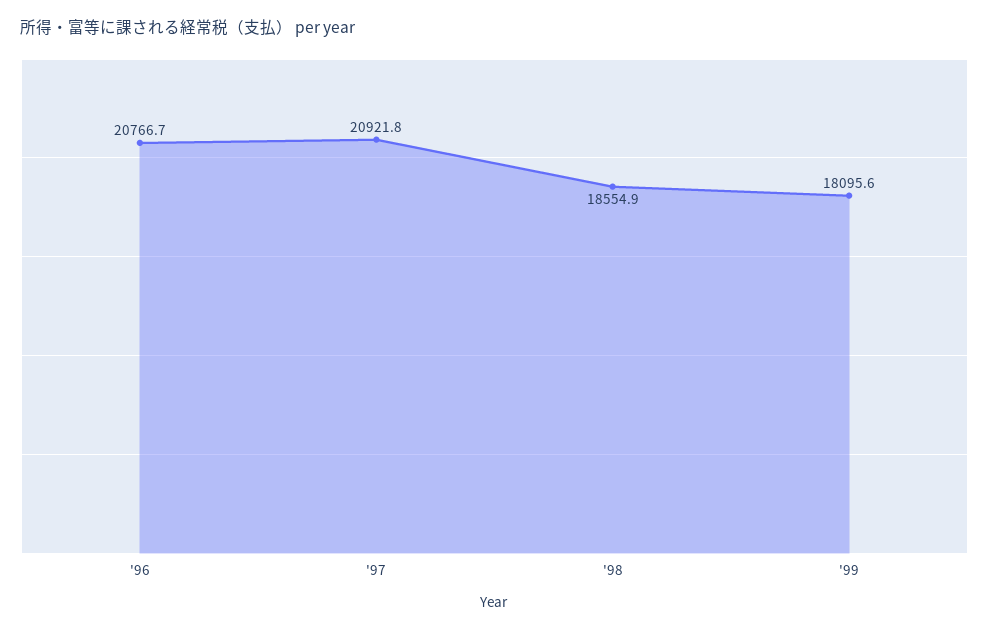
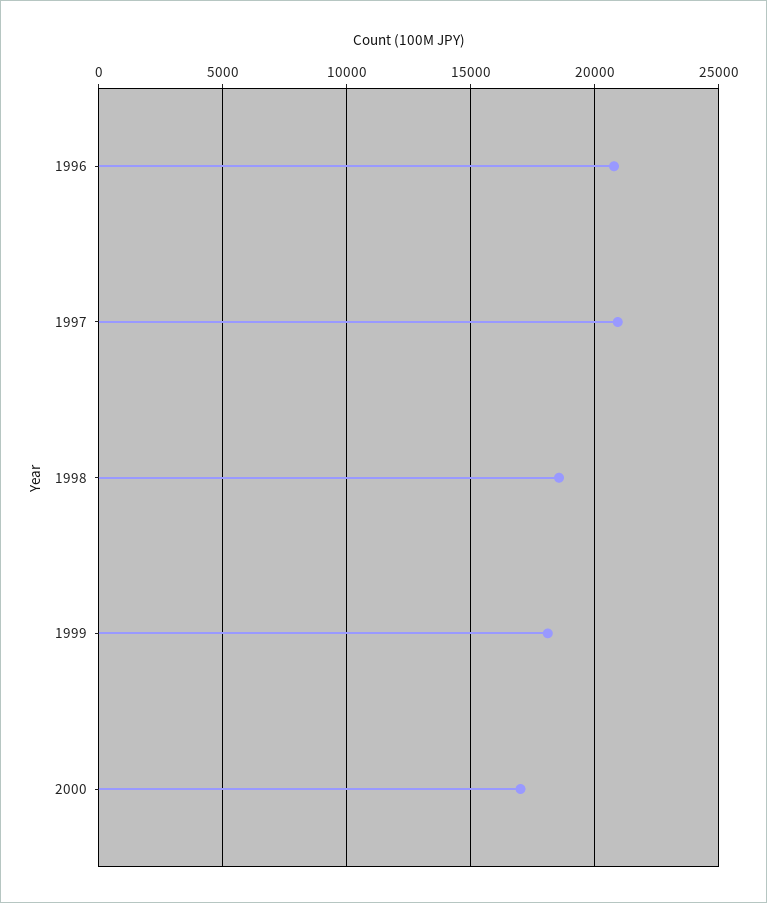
2000: none -> 17000

